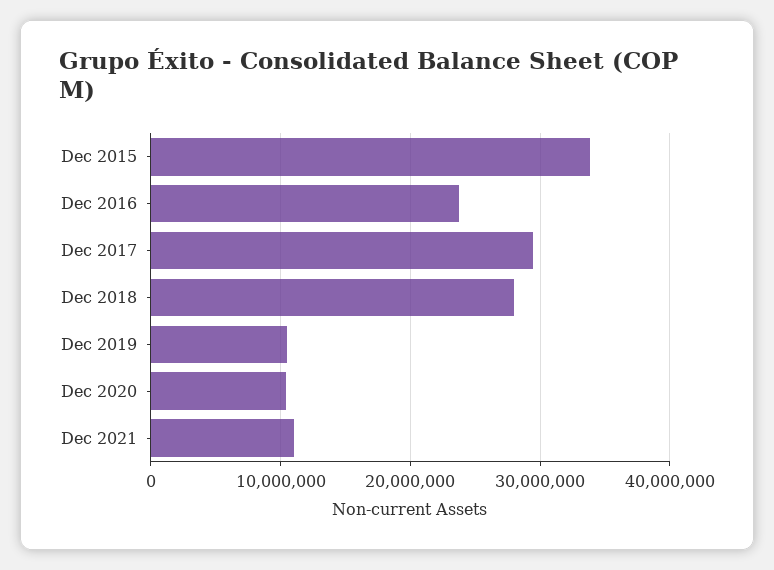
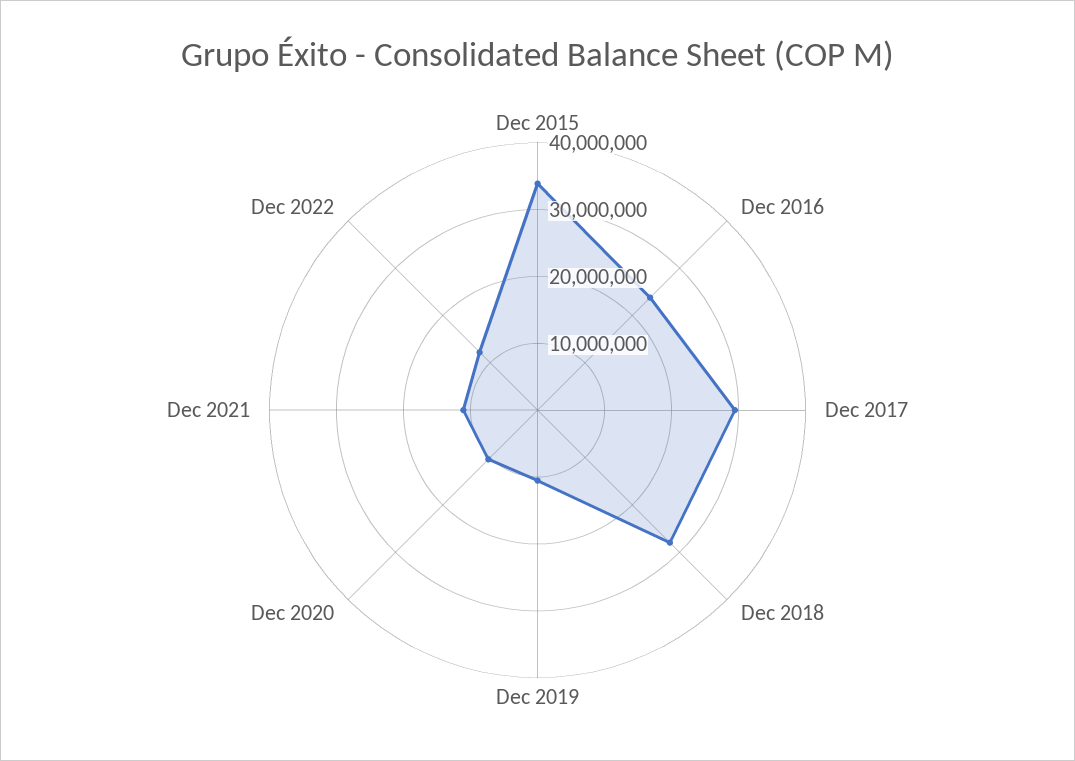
Dec 2022: none -> 12000000

